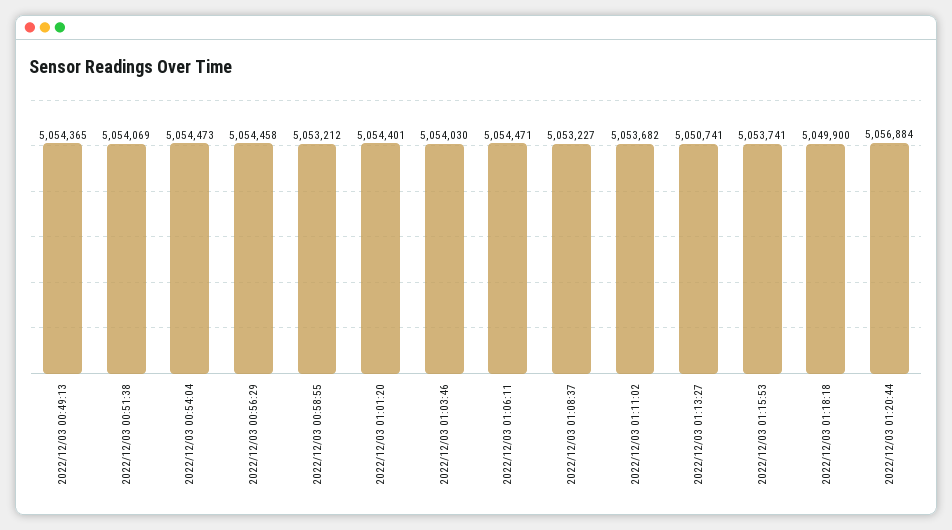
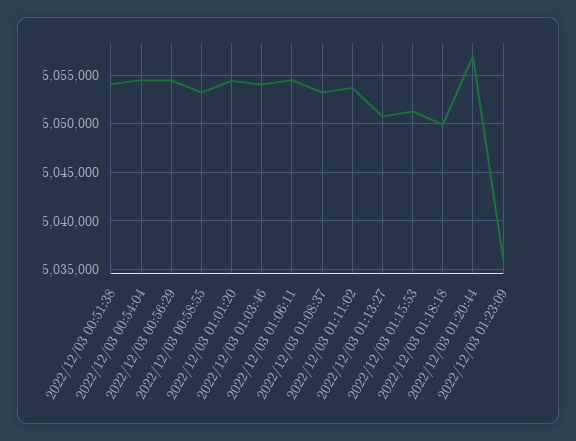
2022/12/03 00:49:13: 5054365 -> none
2022/12/03 01:15:53: 5053741 -> 5051000
2022/12/03 01:23:09: none -> 5036000

